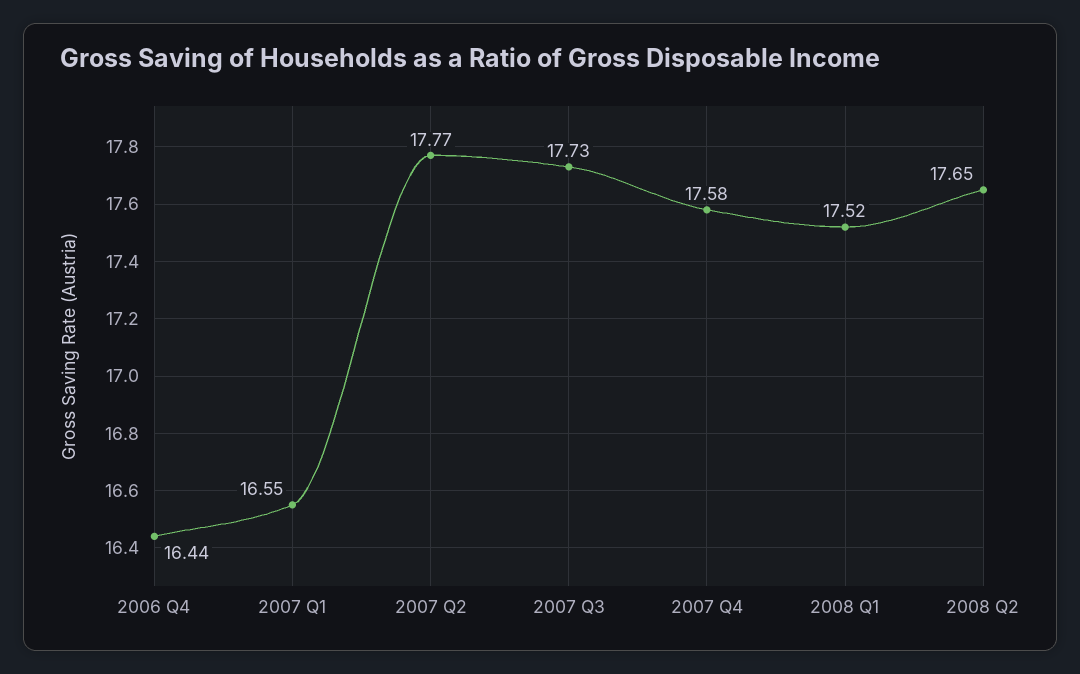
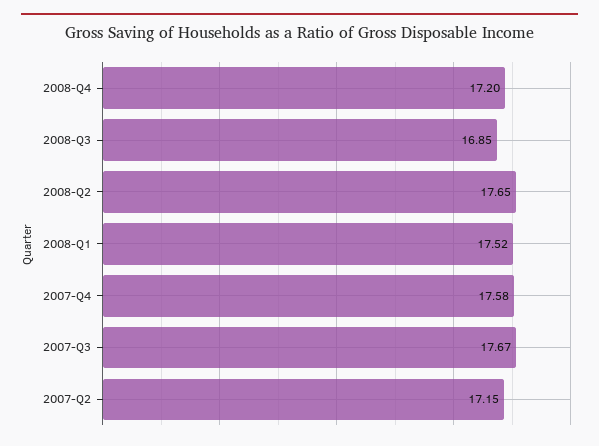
2006 Q4: 16.44 -> none
2007 Q1: 16.55 -> none
2007 Q2: 17.77 -> 17.15
2007 Q3: 17.73 -> 17.67
2008-Q4: none -> 17.2
2008-Q3: none -> 16.85

